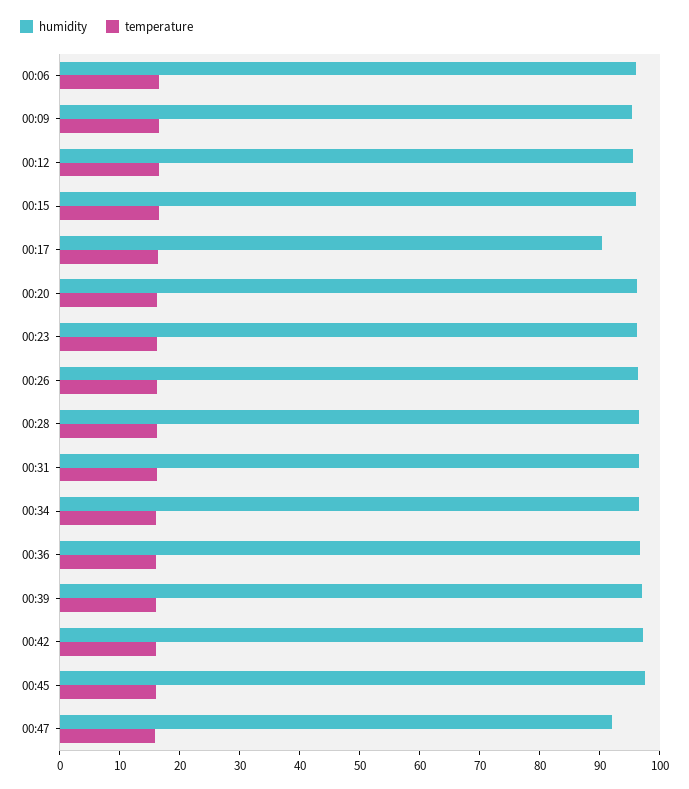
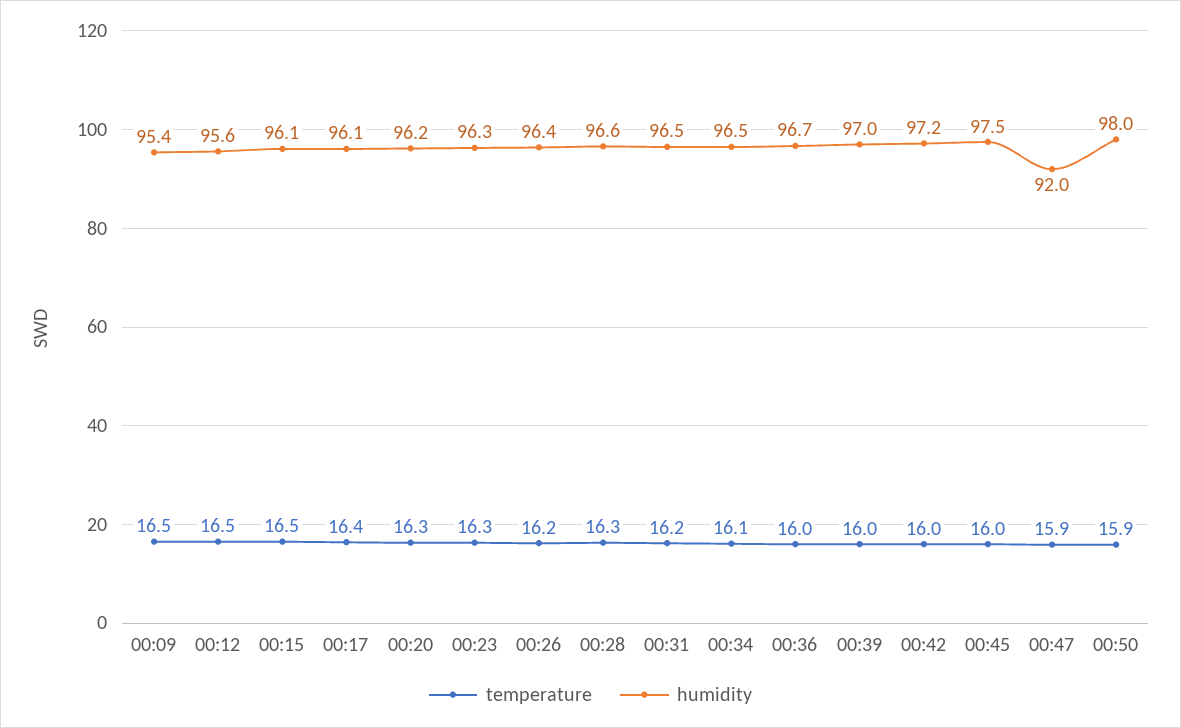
humidity, 00:06: 96 -> none
temperature, 00:06: 16 -> none
humidity, 00:17: 90 -> 96.1
temperature, 00:50: none -> 15.9
humidity, 00:50: none -> 98

